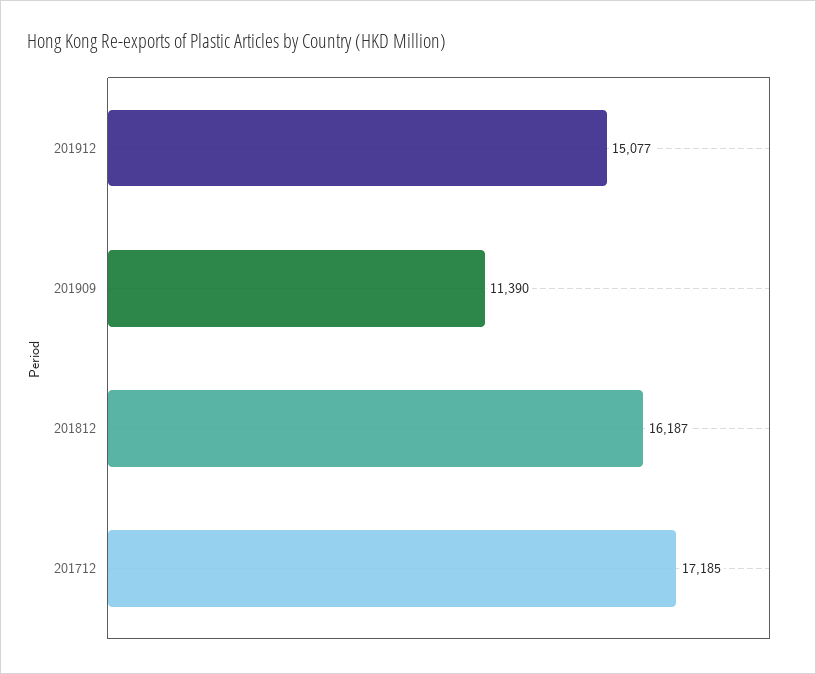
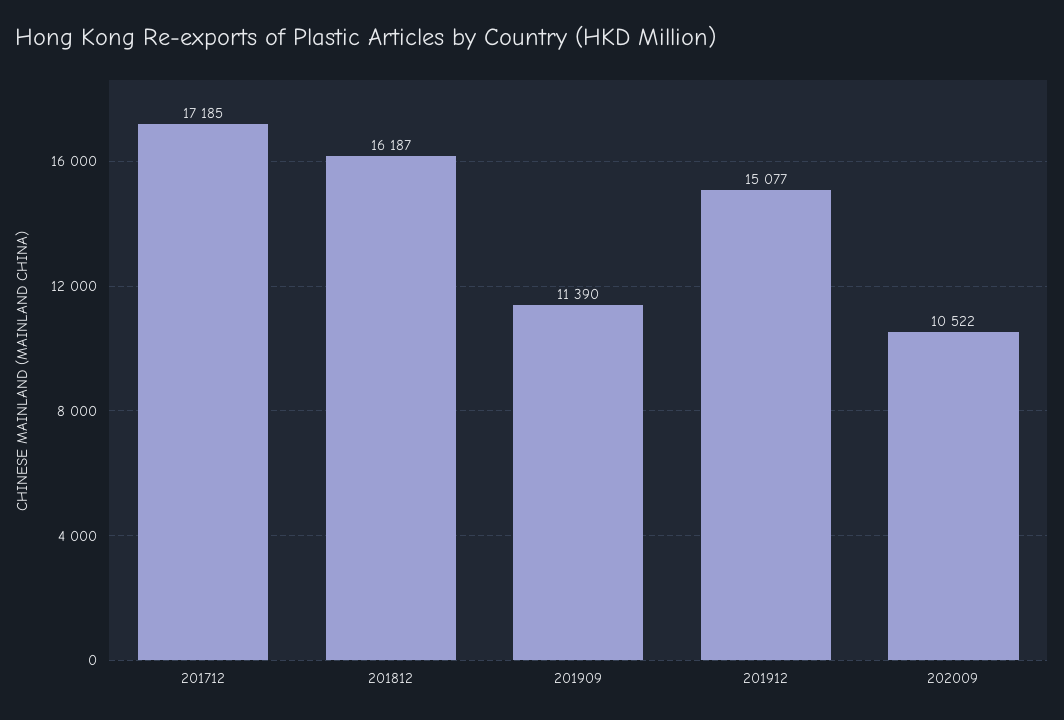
202009: none -> 10522

